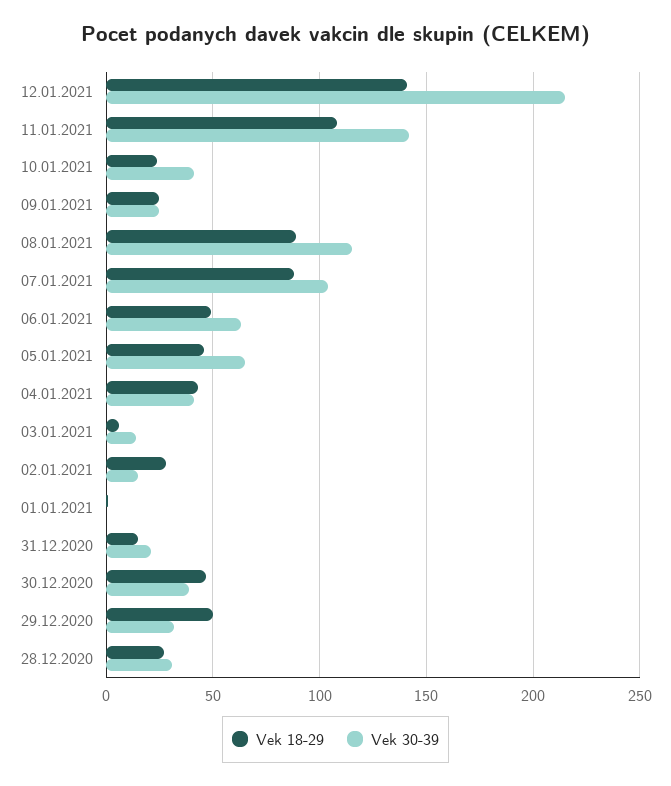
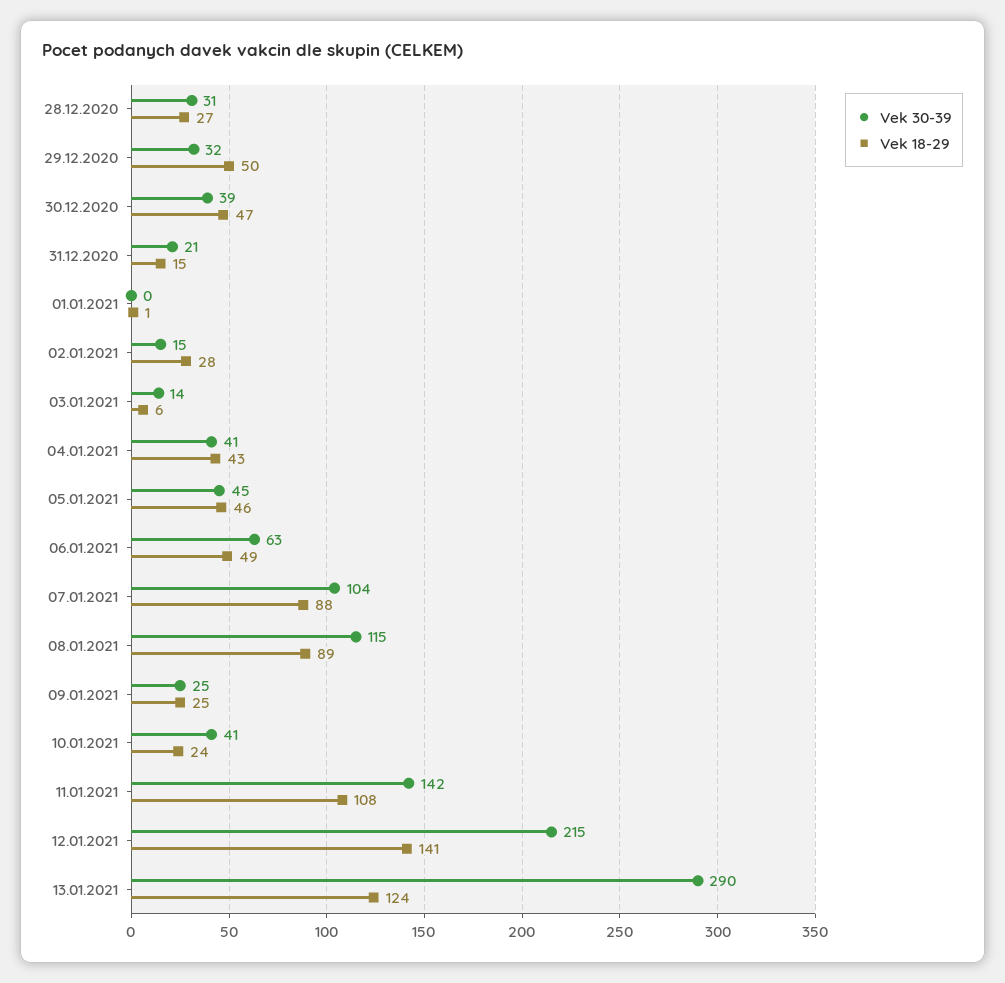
Vek 30-39, 05.01.2021: 65 -> 45
Vek 30-39, 13.01.2021: none -> 290
Vek 18-29, 13.01.2021: none -> 124

